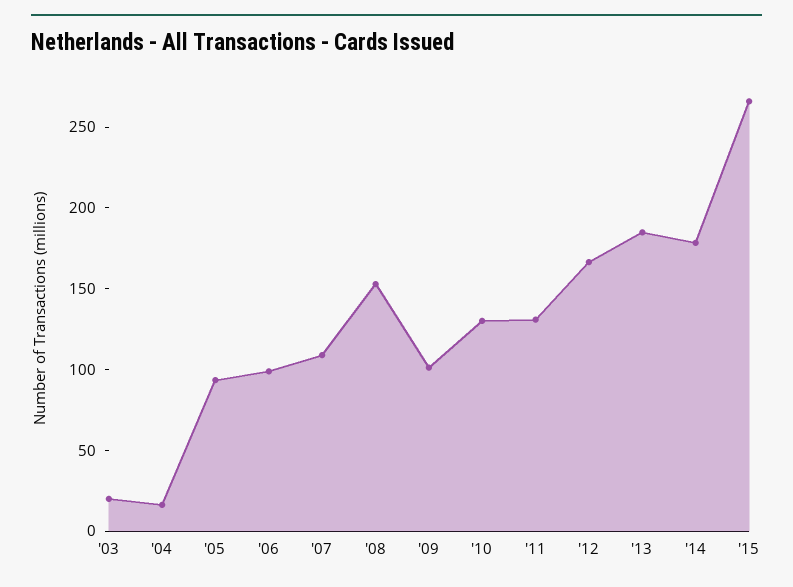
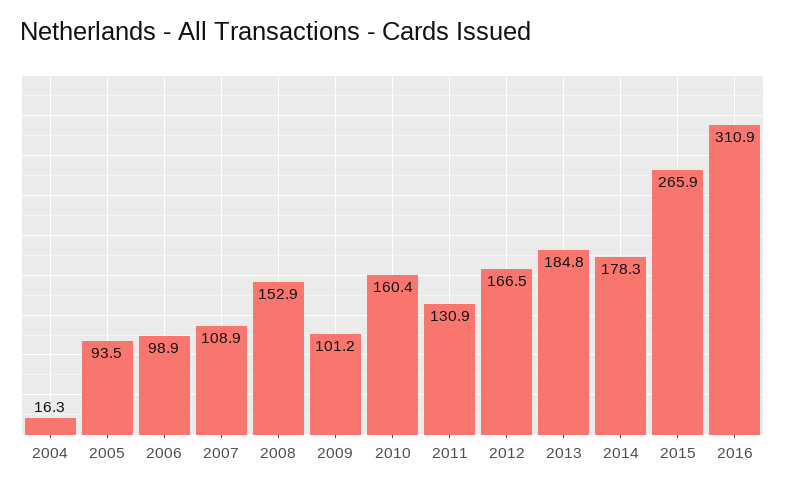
'03: 20 -> none
'10: 130 -> 160.4
2016: none -> 310.9

